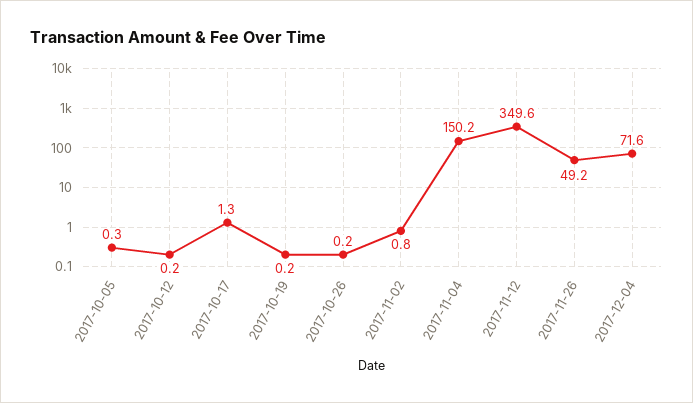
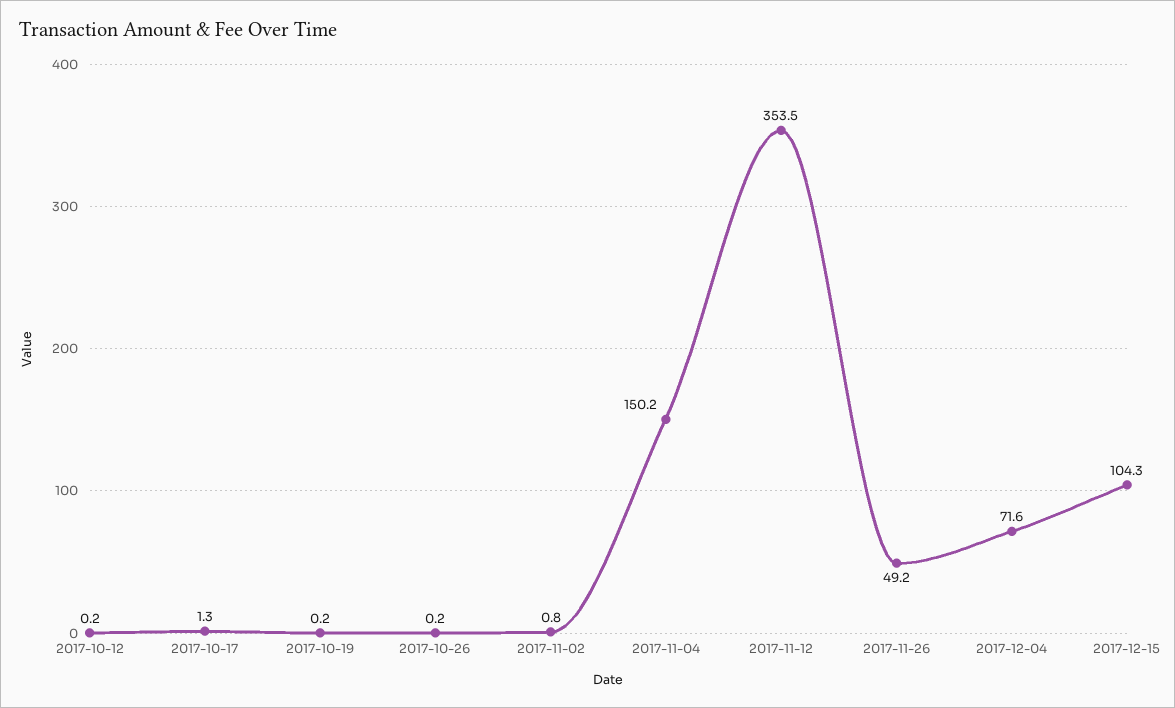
2017-10-05: 0.3 -> none
2017-11-12: 349.6 -> 353.5
2017-12-15: none -> 104.3

